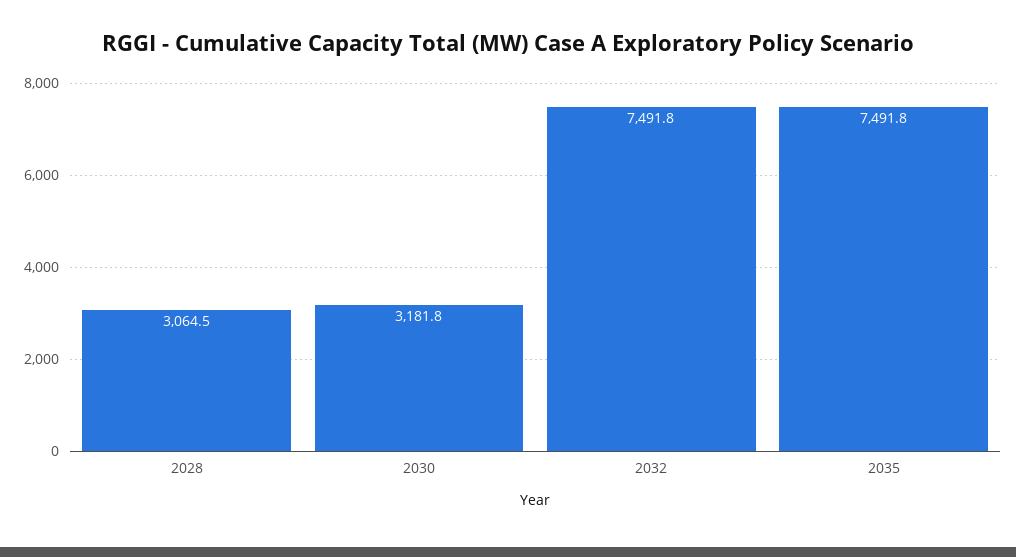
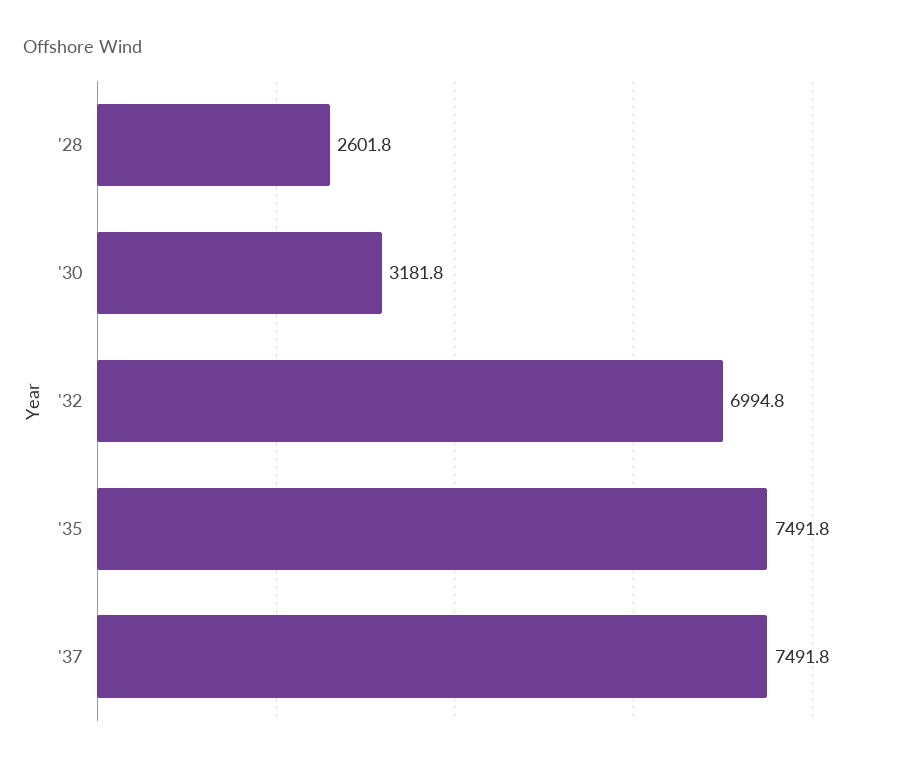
2028: 3064.5 -> 2601.8
2032: 7491.8 -> 6994.8
'37: none -> 7491.8

